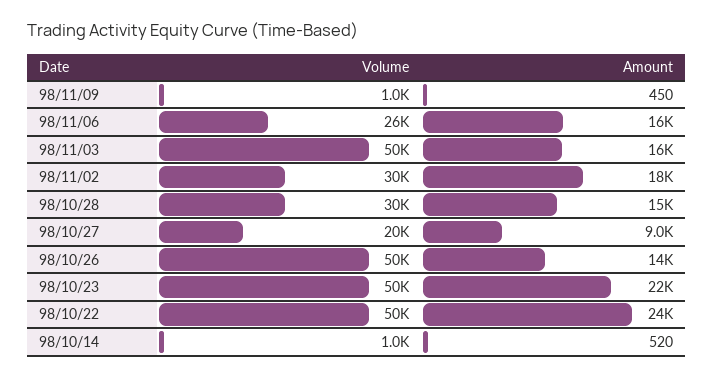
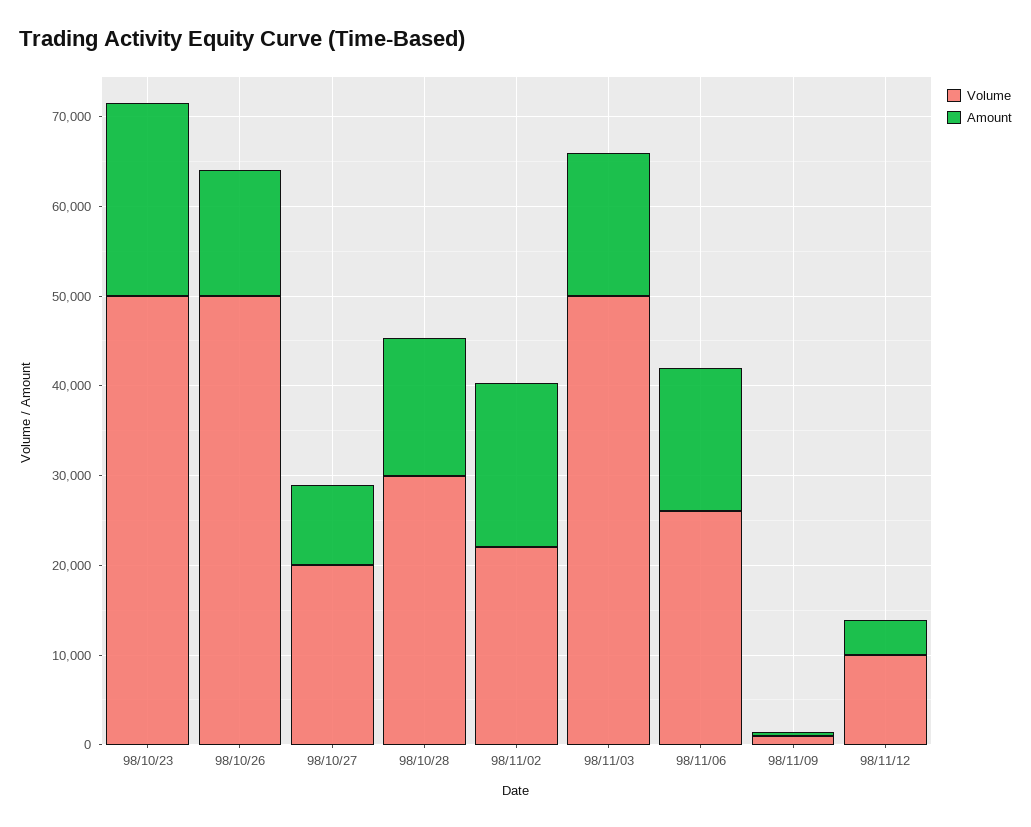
Volume, 98/11/02: 30000 -> 22000
Volume, 98/10/22: 50000 -> none
Amount, 98/10/22: 24000 -> none
Volume, 98/10/14: 1000 -> none
Amount, 98/10/14: 520 -> none
Volume, 98/11/12: none -> 10000
Amount, 98/11/12: none -> 4000

